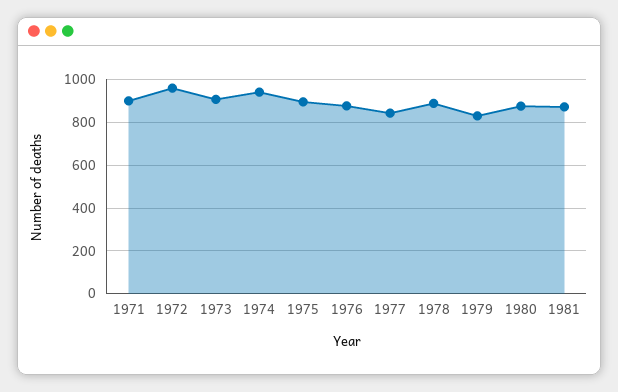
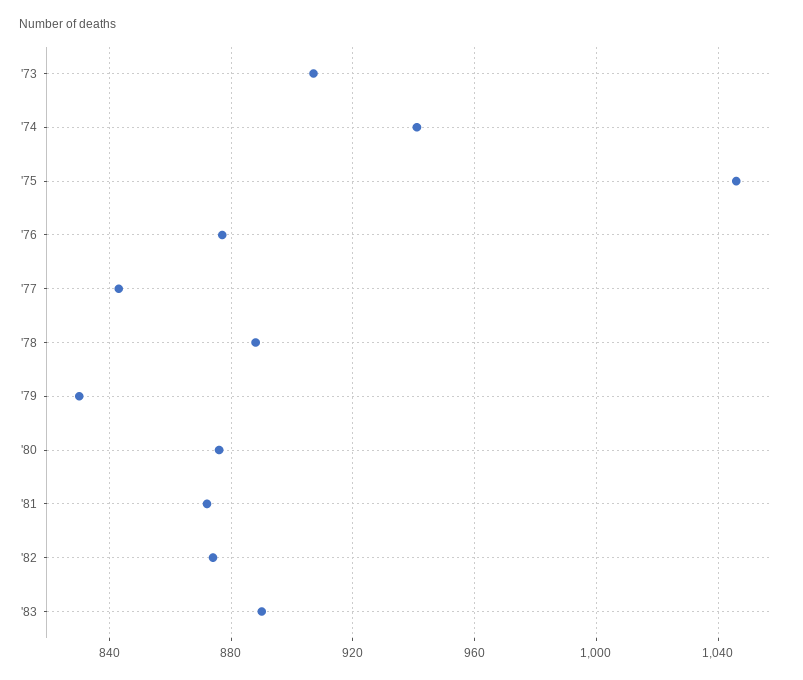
1971: 900 -> none
1972: 950 -> none
1975: 900 -> 1045
'82: none -> 875
'83: none -> 890

